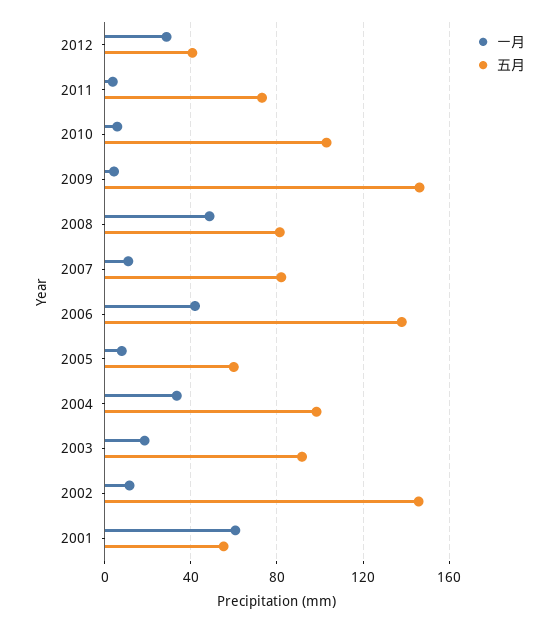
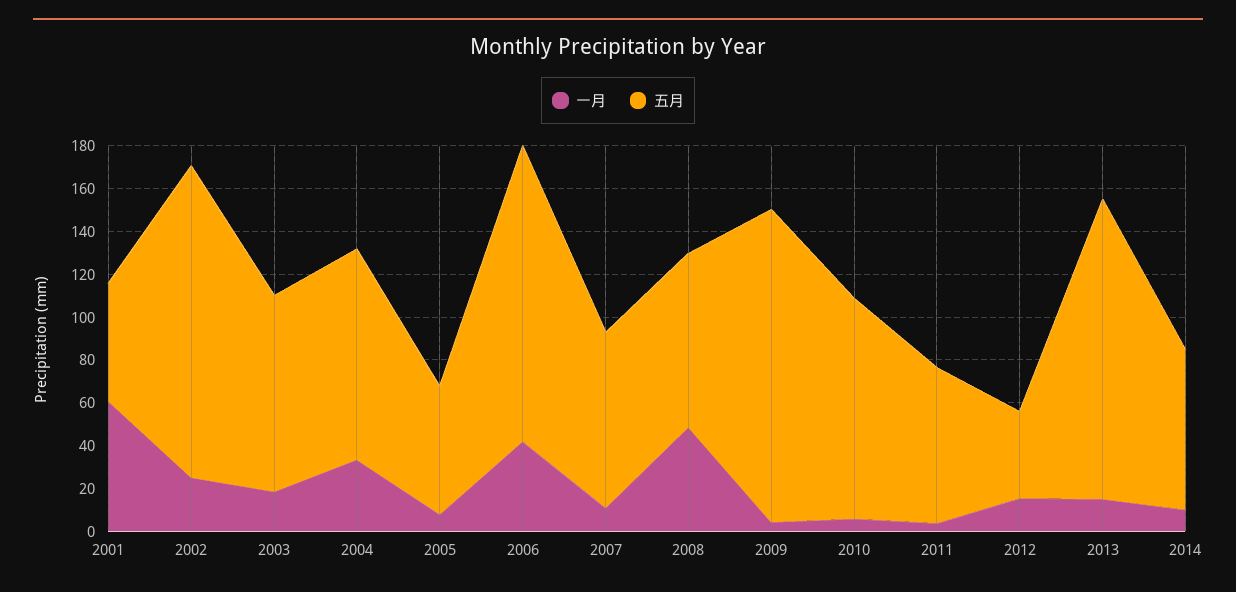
一月, 2012: 30 -> 15
一月, 2002: 10 -> 25
一月, 2013: none -> 15
五月, 2013: none -> 140
一月, 2014: none -> 10
五月, 2014: none -> 75

